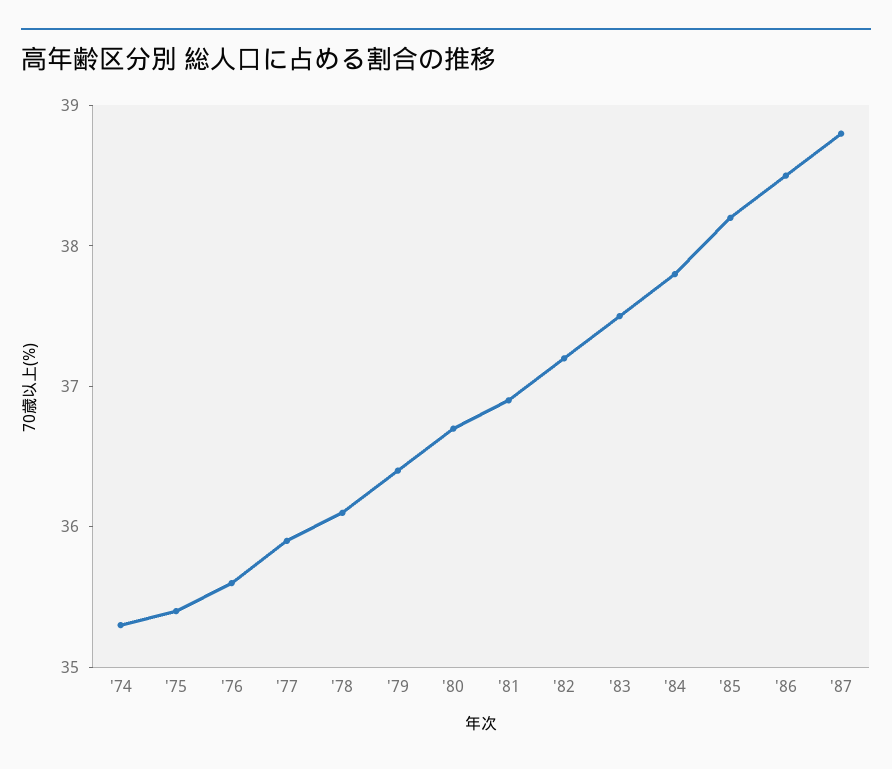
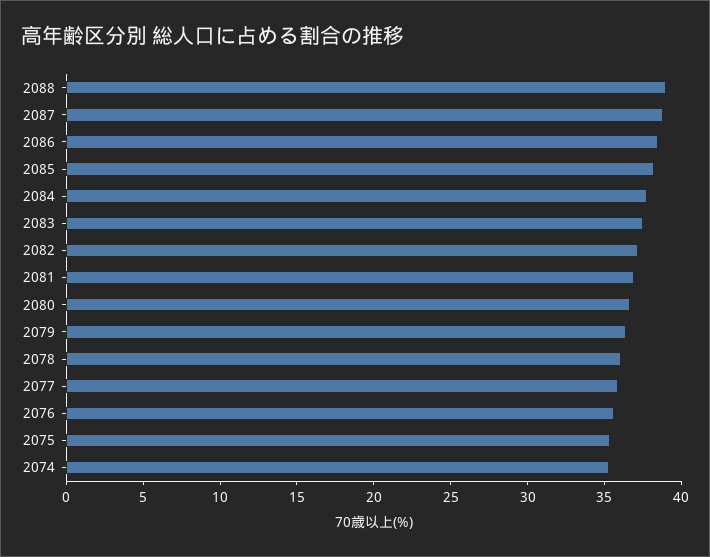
2088: none -> 39

